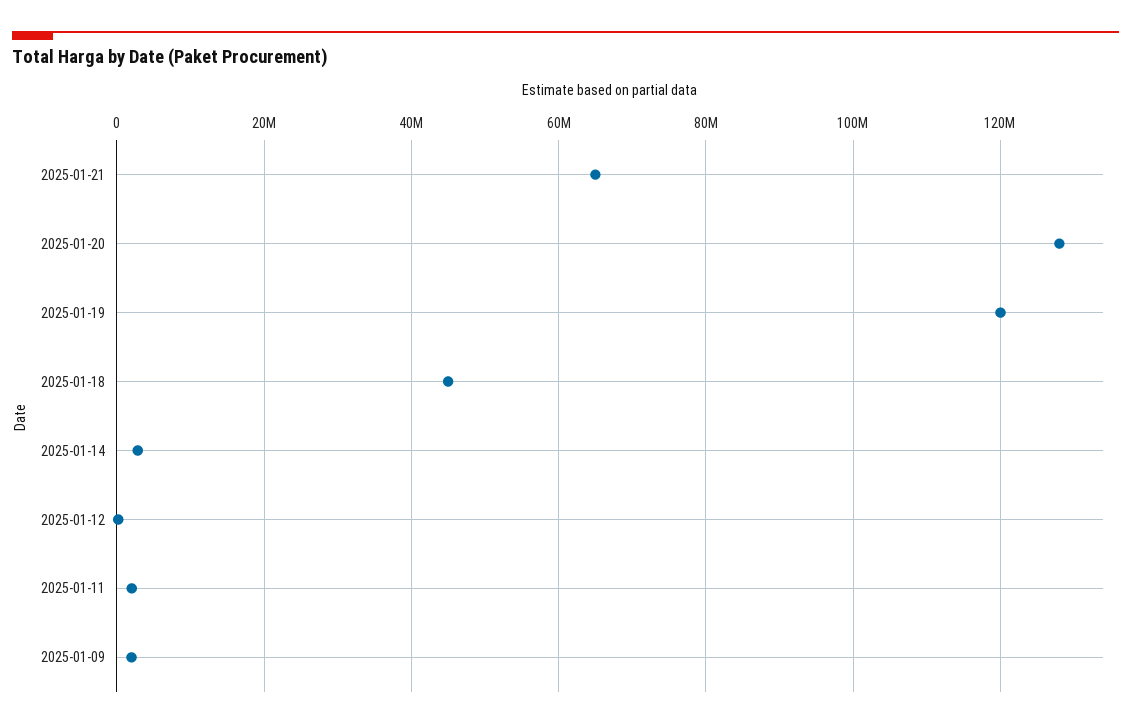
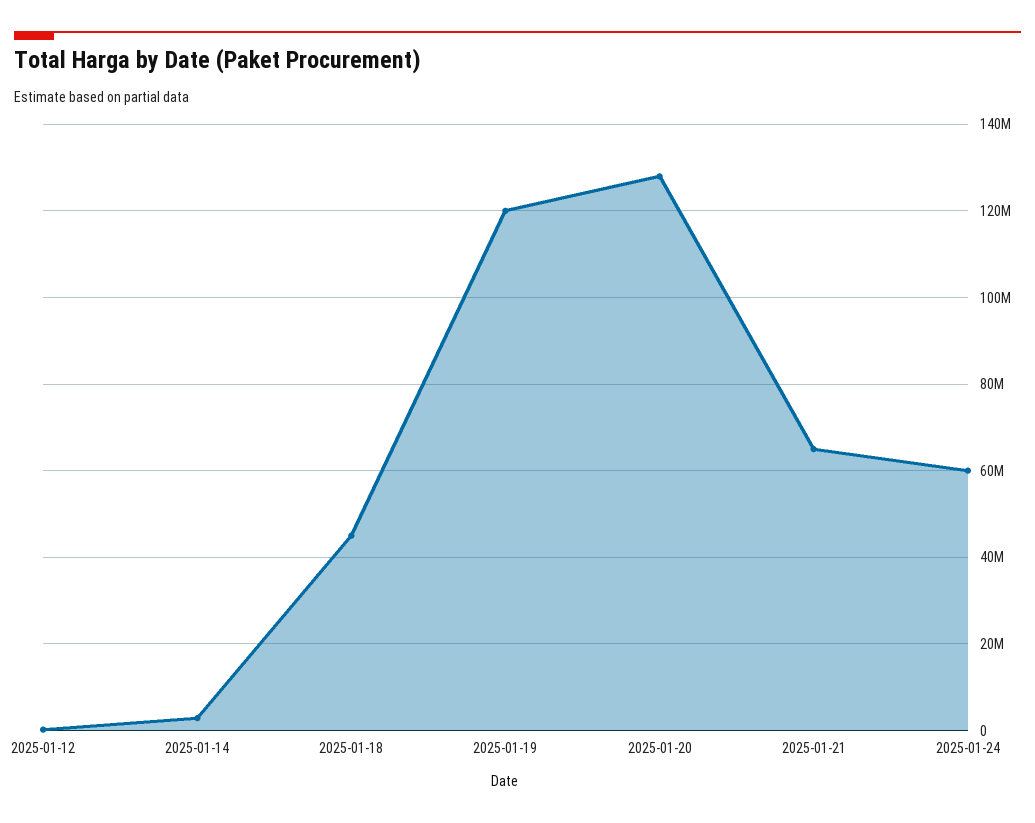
2025-01-11: 2000000 -> none
2025-01-09: 2000000 -> none
2025-01-24: none -> 60000000

